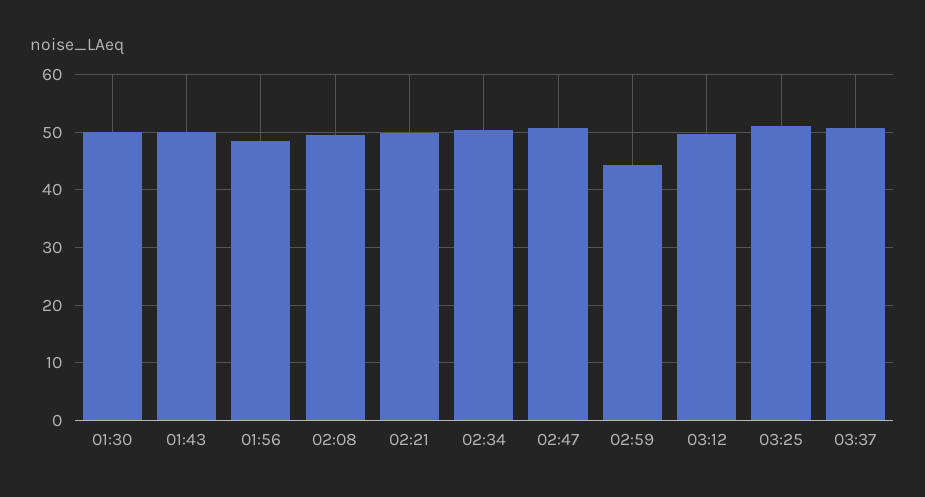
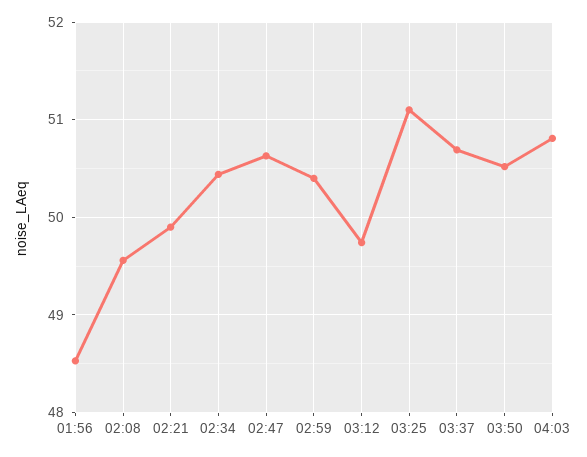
01:30: 50 -> none
01:43: 50 -> none
02:59: 44 -> 50.4
03:50: none -> 50.5
04:03: none -> 50.8

